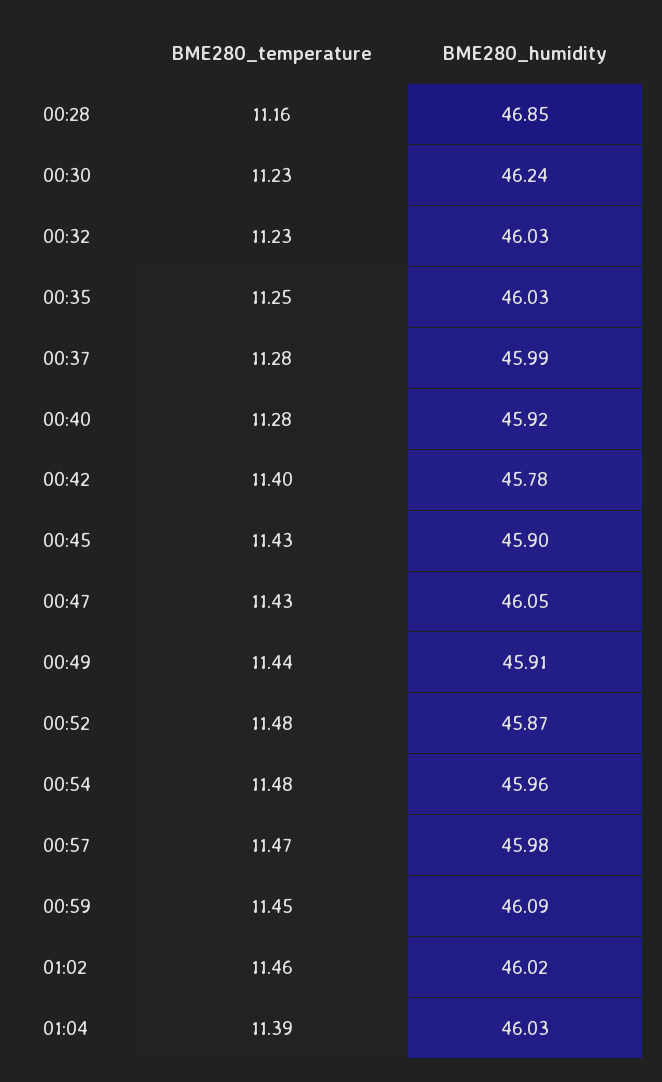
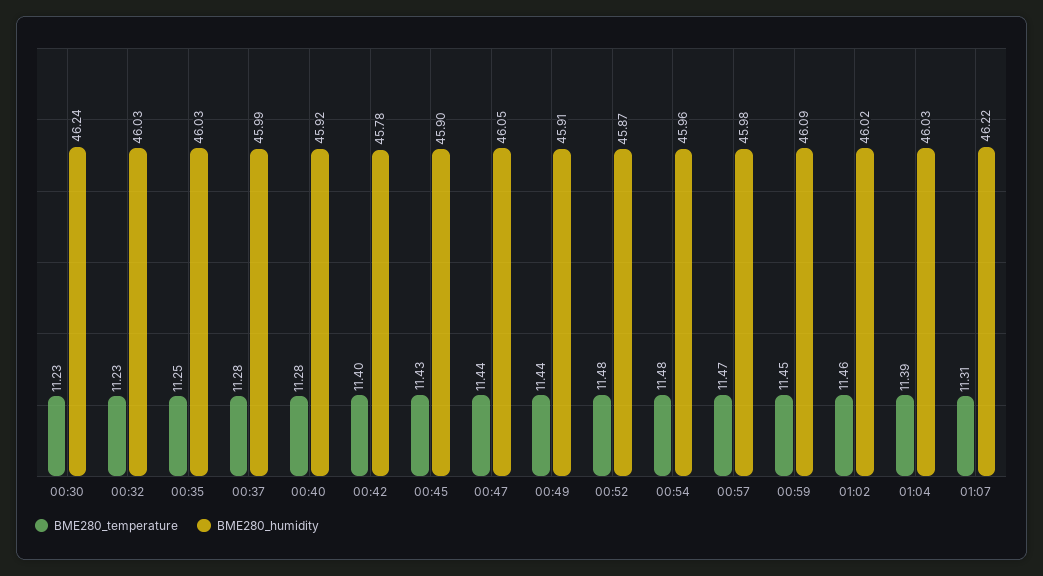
BME280_temperature, 00:28: 11.16 -> none
BME280_humidity, 00:28: 46.85 -> none
BME280_temperature, 00:47: 11.43 -> 11.44
BME280_temperature, 01:07: none -> 11.31
BME280_humidity, 01:07: none -> 46.22

